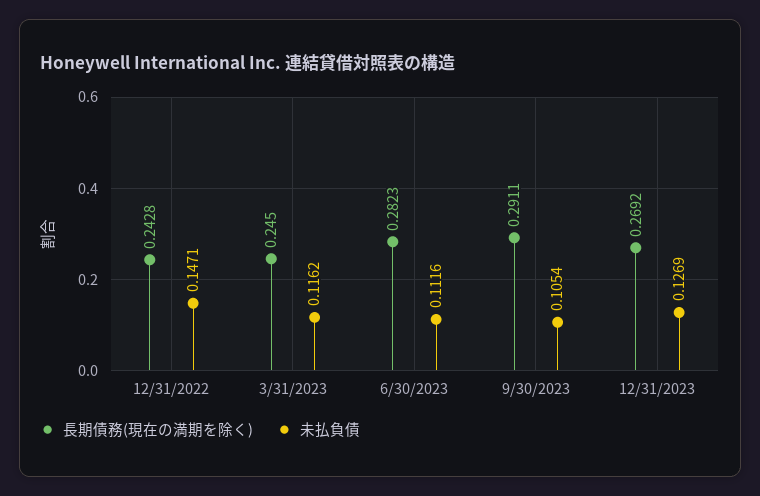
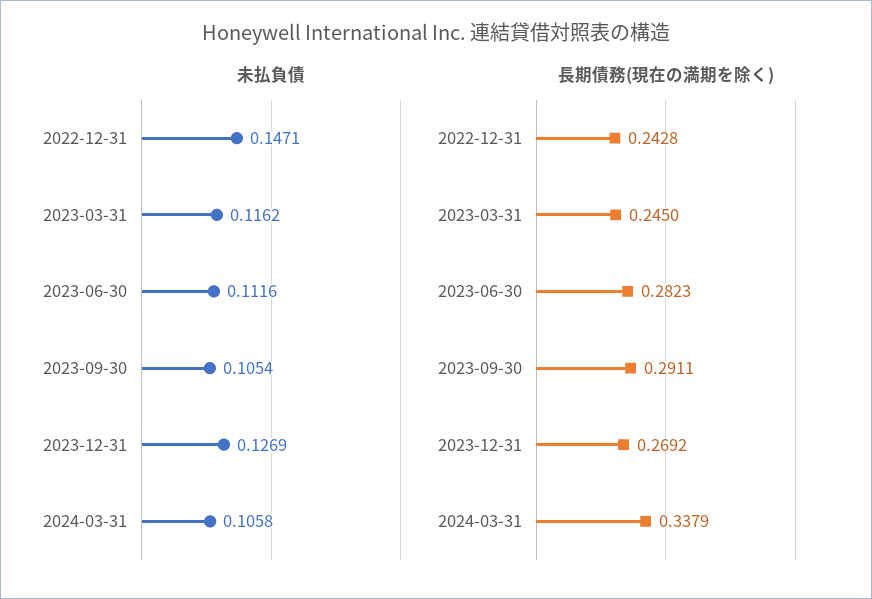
未払負債, 2024-03-31: none -> 0.1058
長期債務(現在の満期を除く), 2024-03-31: none -> 0.3379

